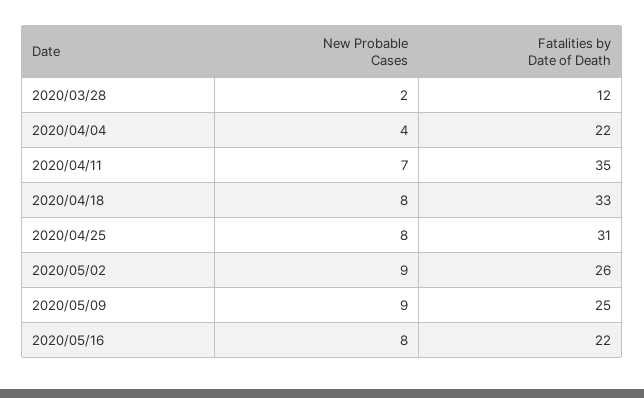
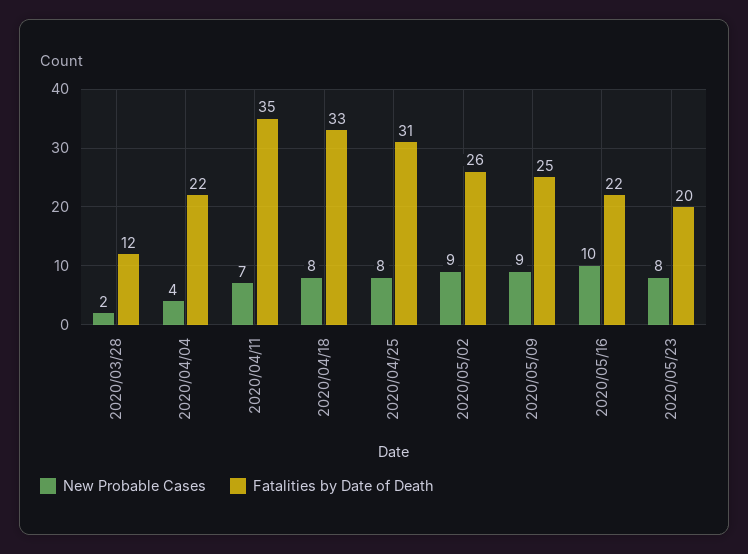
New Probable Cases, 2020/05/16: 8 -> 10
New Probable Cases, 2020/05/23: none -> 8
Fatalities by Date of Death, 2020/05/23: none -> 20

